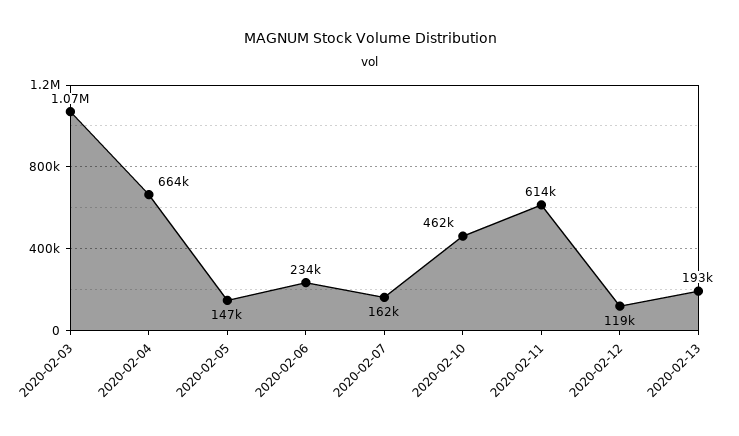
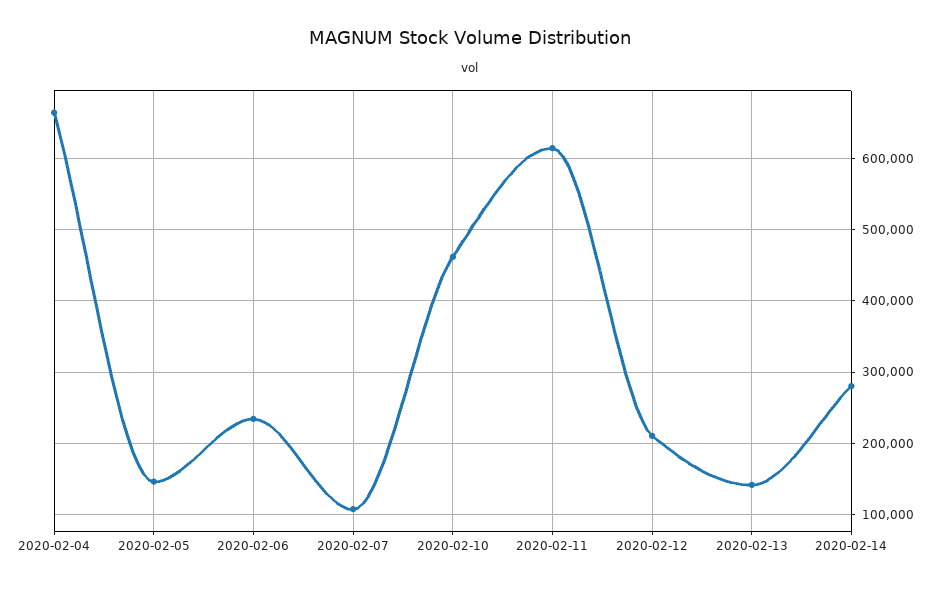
2020-02-03: 1070000 -> none
2020-02-07: 162000 -> 110000
2020-02-12: 119000 -> 210000
2020-02-13: 193000 -> 140000
2020-02-14: none -> 280000

